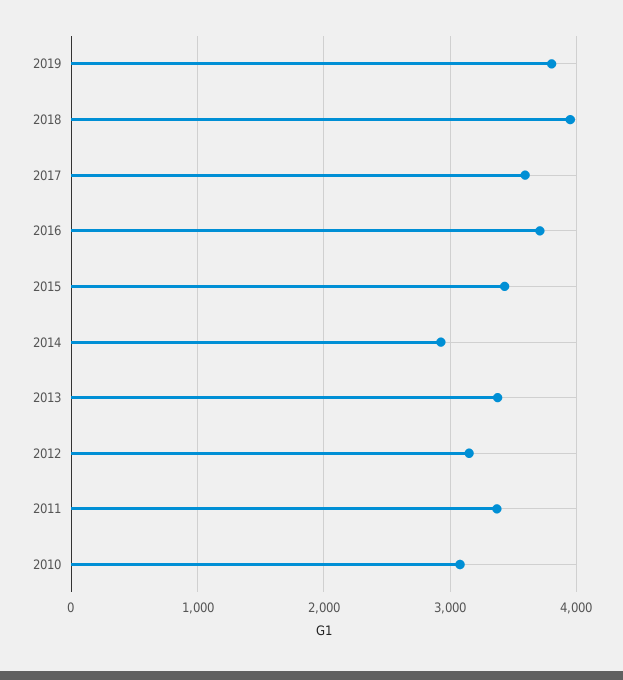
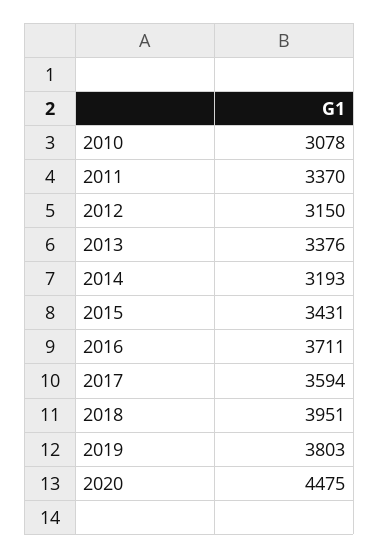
2014: 2900 -> 3193
2020: none -> 4475

